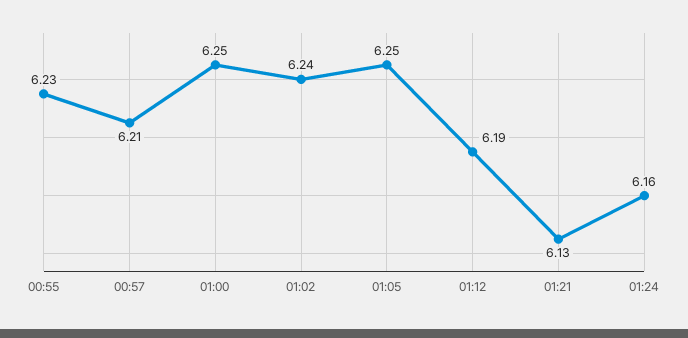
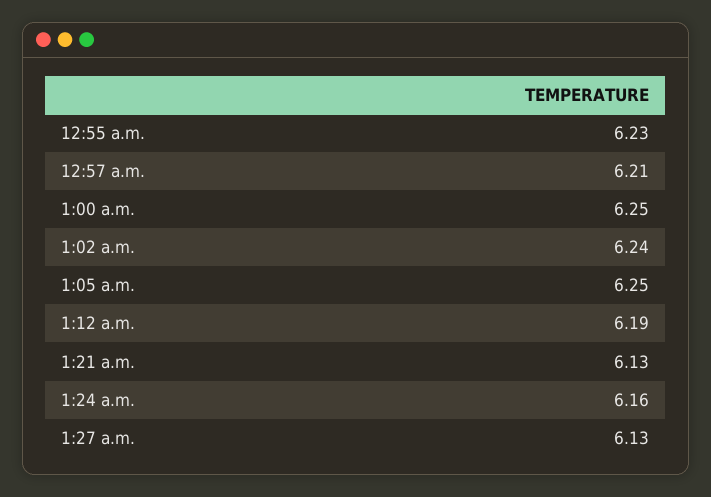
1:27 a.m.: none -> 6.13

